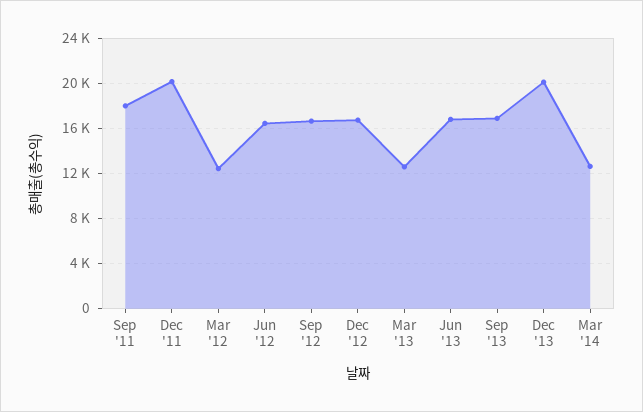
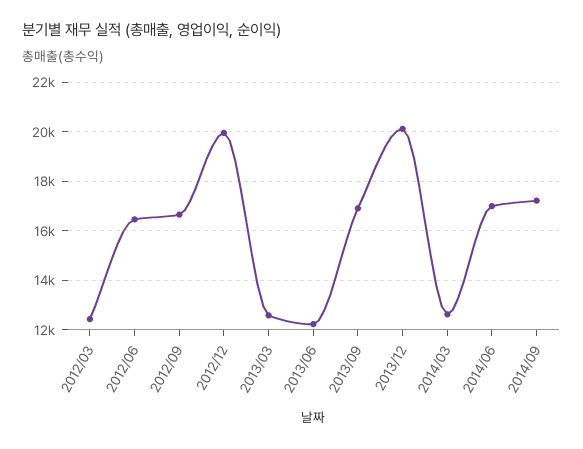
Sep '11: 18000 -> none
Dec '11: 20000 -> none
Dec '12: 17000 -> 20000
Jun '13: 17000 -> 12250
2014/06: none -> 17000
2014/09: none -> 17250

